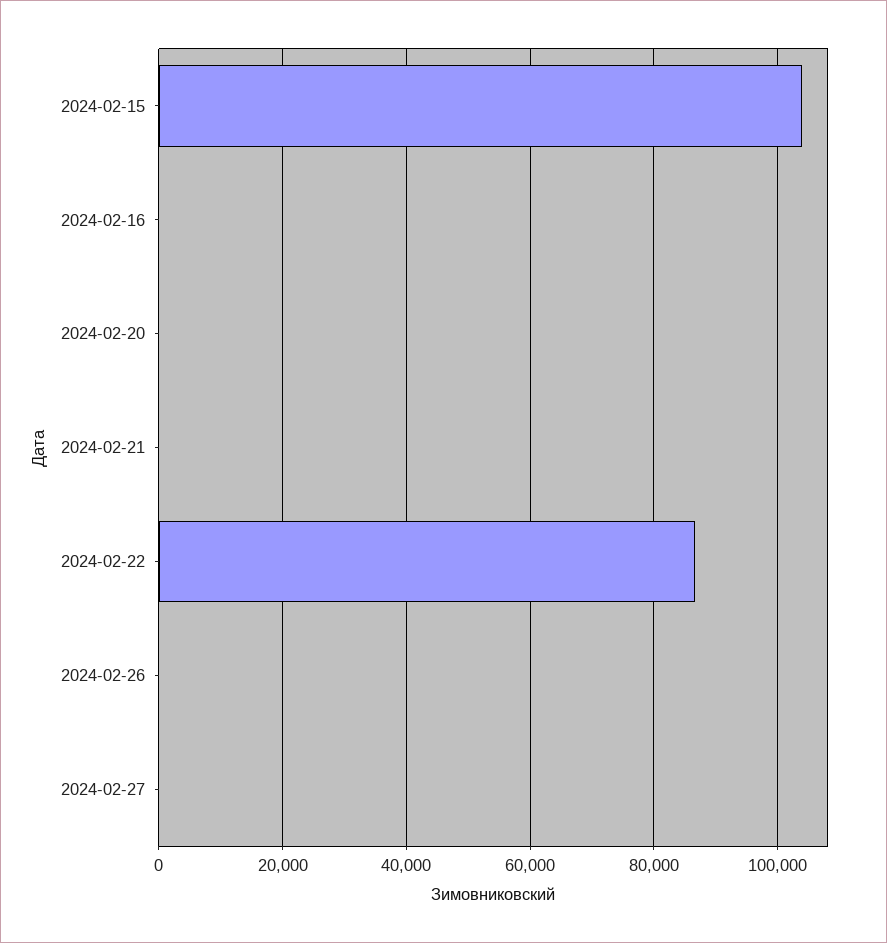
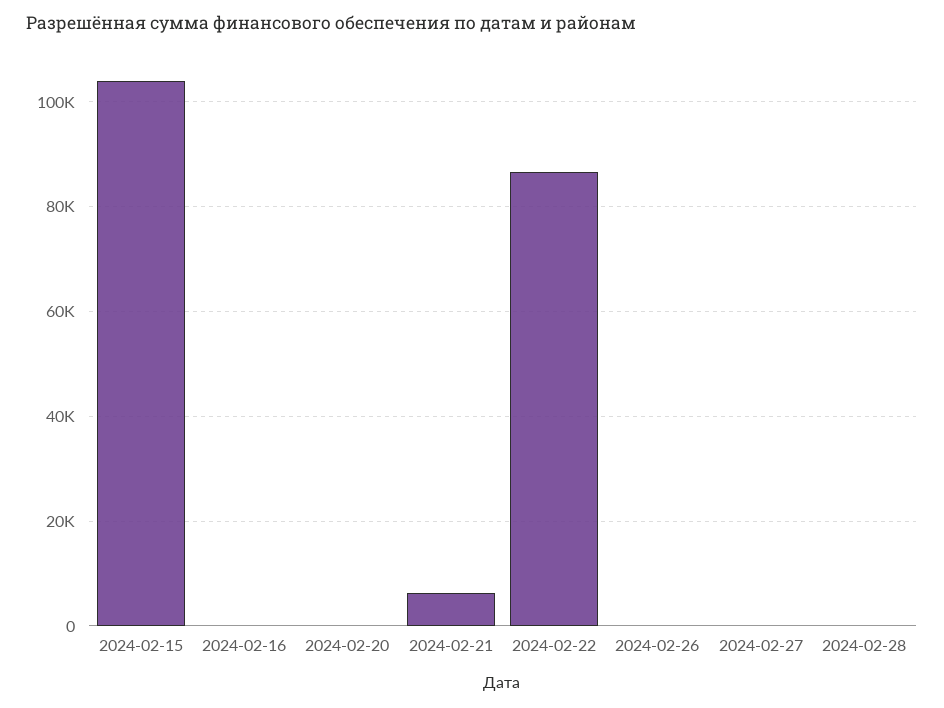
2024-02-21: 0 -> 6000
2024-02-28: none -> 0

